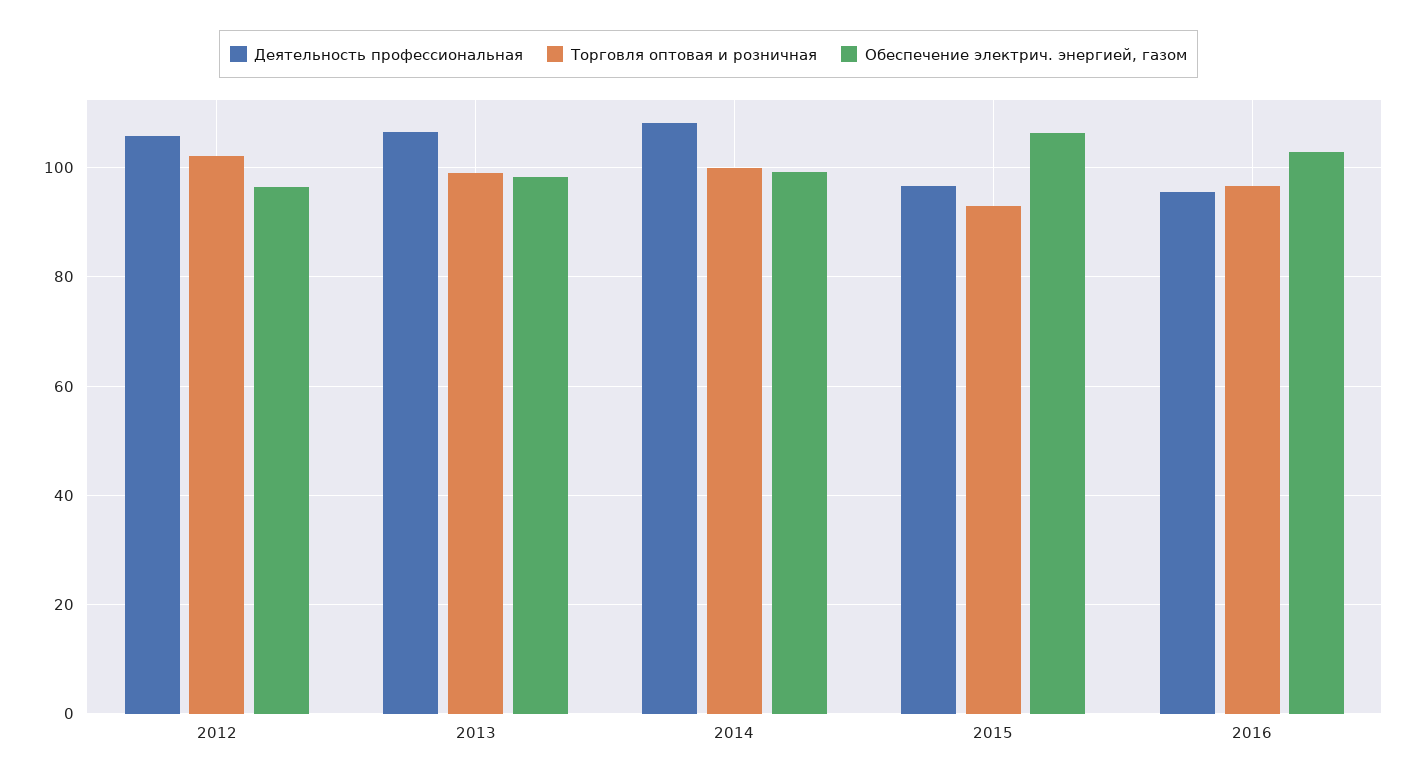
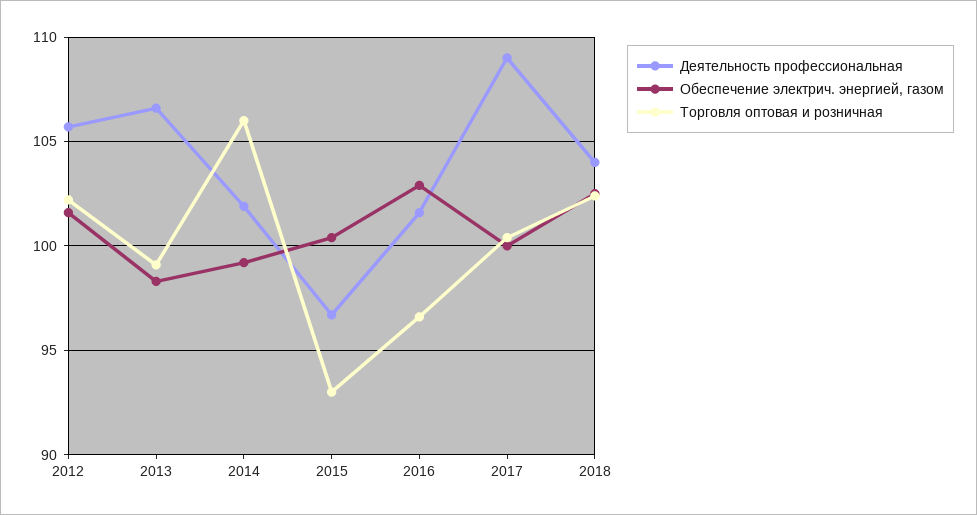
Обеспечение электрич. энергией, газом, 2012: 96 -> 101.5
Деятельность профессиональная, 2014: 108 -> 102
Торговля оптовая и розничная, 2014: 100 -> 106
Обеспечение электрич. энергией, газом, 2015: 106 -> 100.5
Деятельность профессиональная, 2016: 96 -> 101.5
Деятельность профессиональная, 2017: none -> 109
Обеспечение электрич. энергией, газом, 2017: none -> 100
Торговля оптовая и розничная, 2017: none -> 100.5
Деятельность профессиональная, 2018: none -> 104
Обеспечение электрич. энергией, газом, 2018: none -> 102.5
Торговля оптовая и розничная, 2018: none -> 102.5

